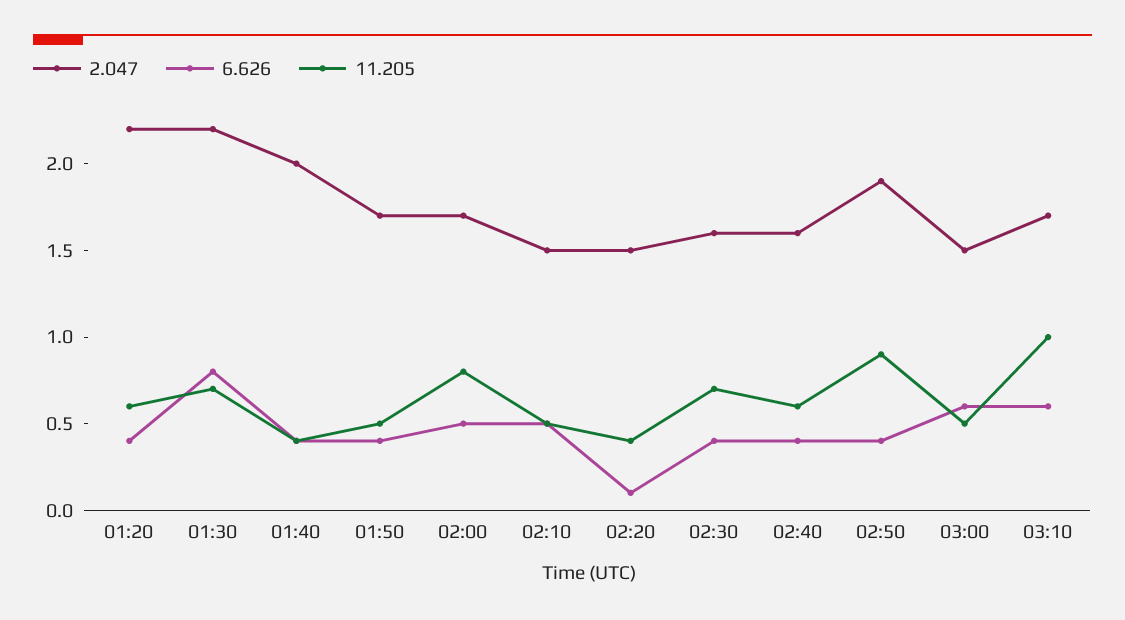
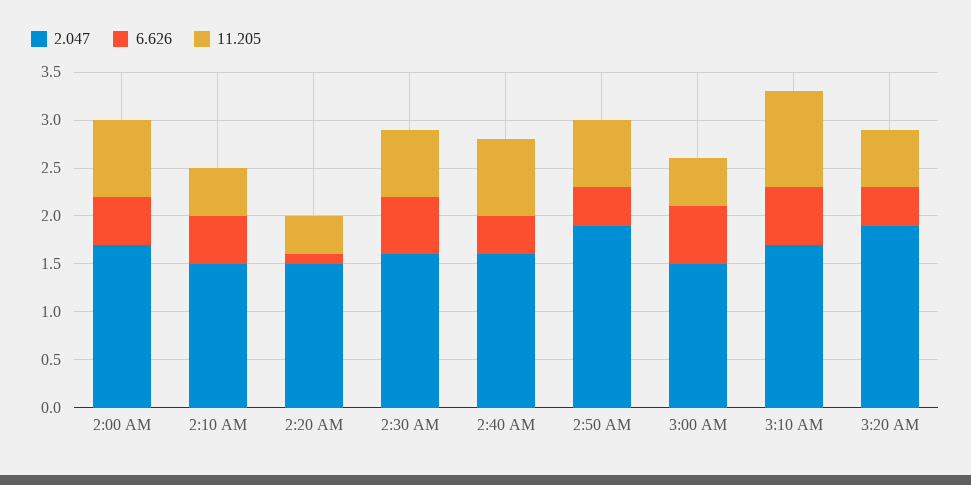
2.047, 01:20: 2.2 -> none
6.626, 01:20: 0.4 -> none
11.205, 01:20: 0.6 -> none
2.047, 01:30: 2.2 -> none
6.626, 01:30: 0.8 -> none
11.205, 01:30: 0.7 -> none
2.047, 01:40: 2 -> none
6.626, 01:40: 0.4 -> none
11.205, 01:40: 0.4 -> none
2.047, 01:50: 1.7 -> none
6.626, 01:50: 0.4 -> none
11.205, 01:50: 0.5 -> none
6.626, 02:30: 0.4 -> 0.6
11.205, 02:40: 0.6 -> 0.8
11.205, 02:50: 0.9 -> 0.7
2.047, 3:20 AM: none -> 1.9
6.626, 3:20 AM: none -> 0.4
11.205, 3:20 AM: none -> 0.6

